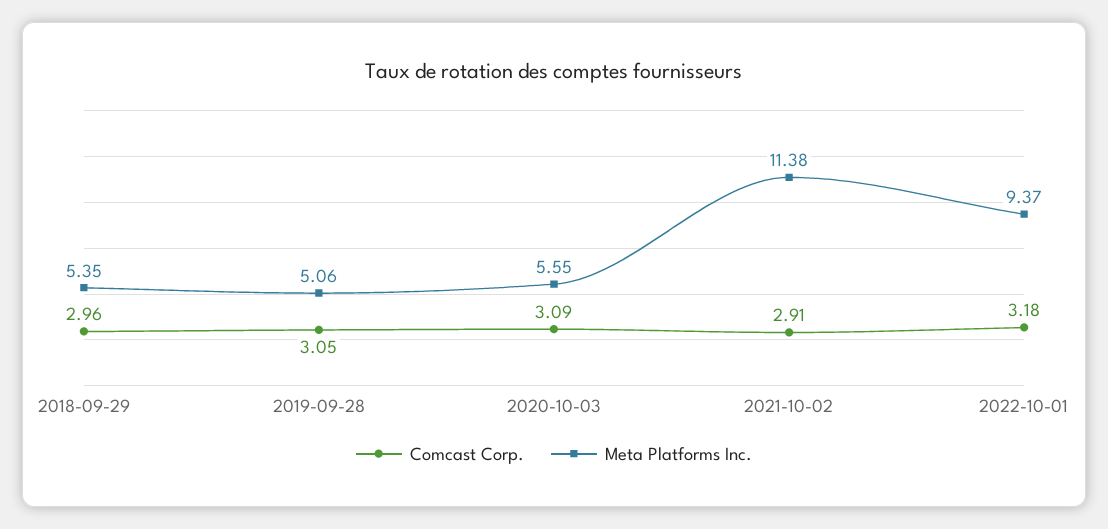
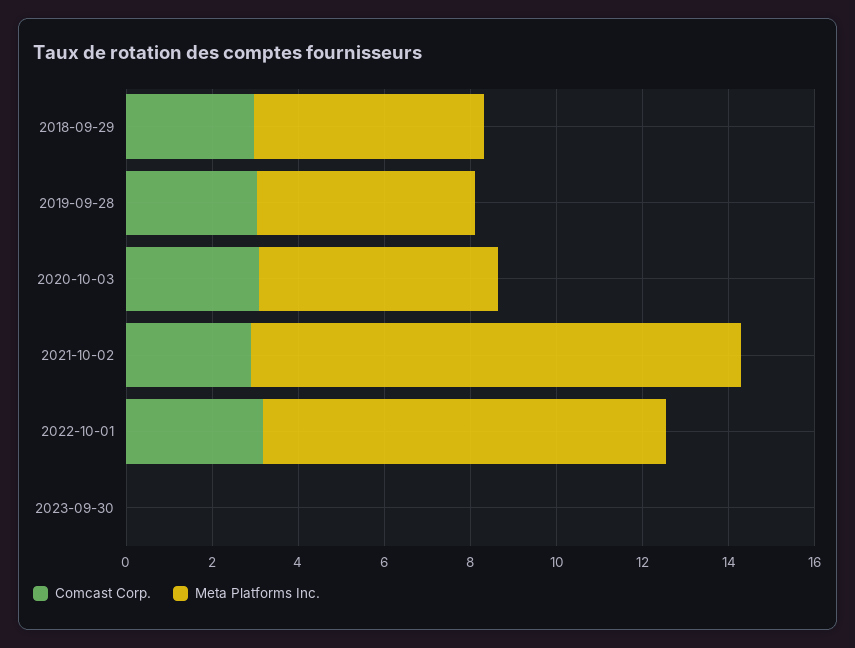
Comcast Corp., 2023-09-30: none -> 0
Meta Platforms Inc., 2023-09-30: none -> 0

